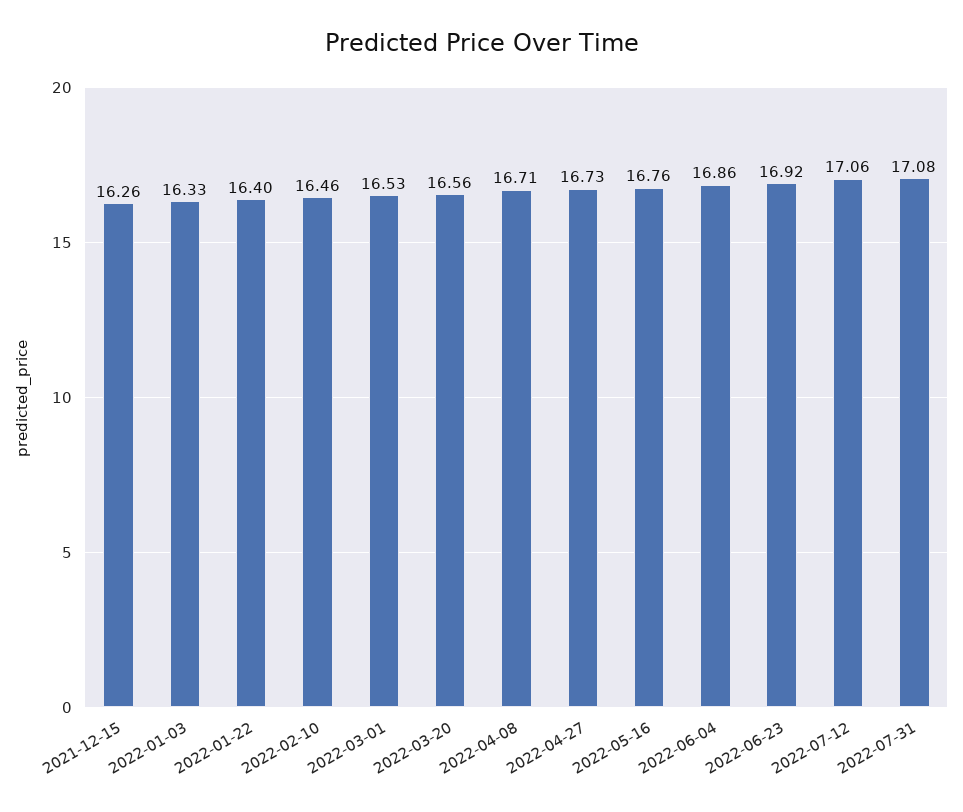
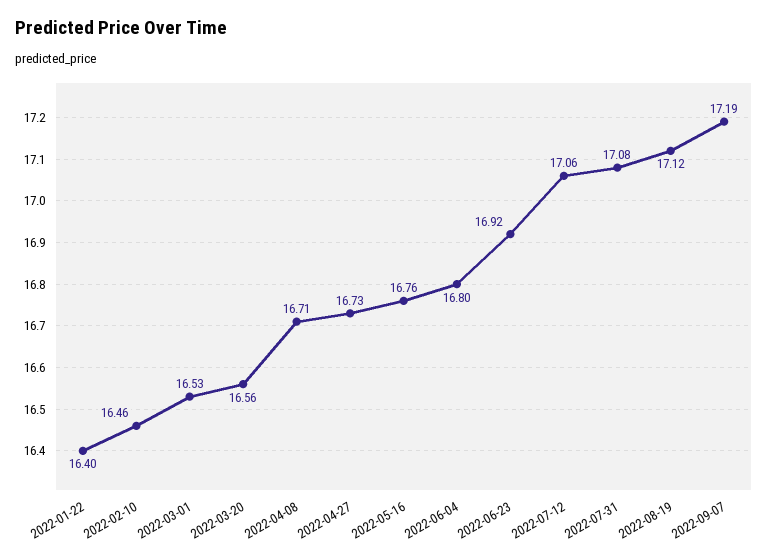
2021-12-15: 16.26 -> none
2022-01-03: 16.33 -> none
2022-06-04: 16.86 -> 16.8
2022-08-19: none -> 17.12
2022-09-07: none -> 17.19

